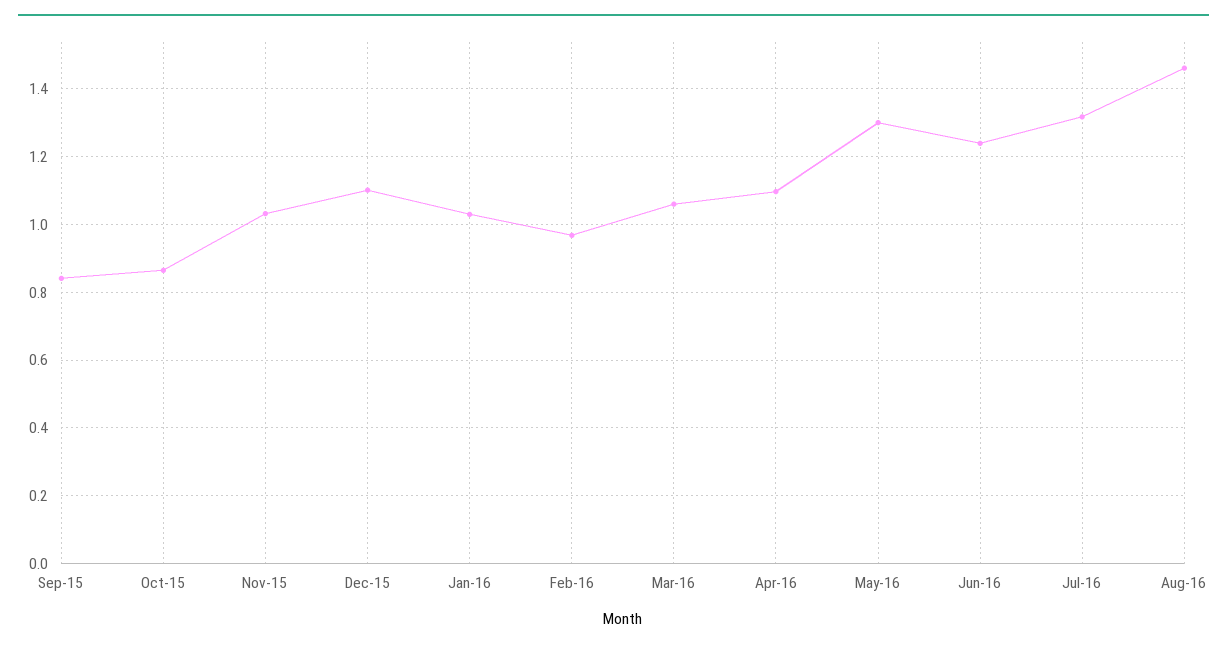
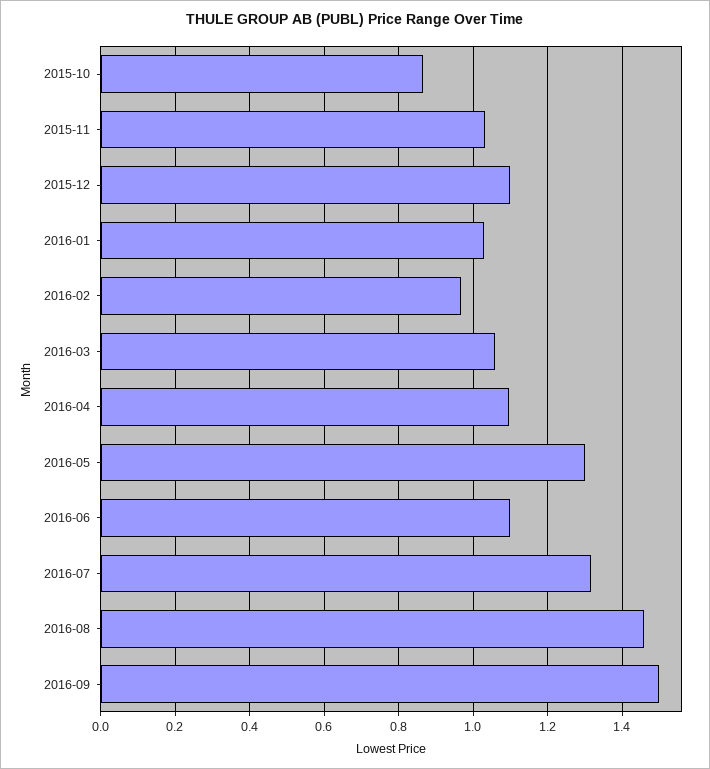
Sep-15: 0.84 -> none
Jun-16: 1.24 -> 1.1
2016-09: none -> 1.5

